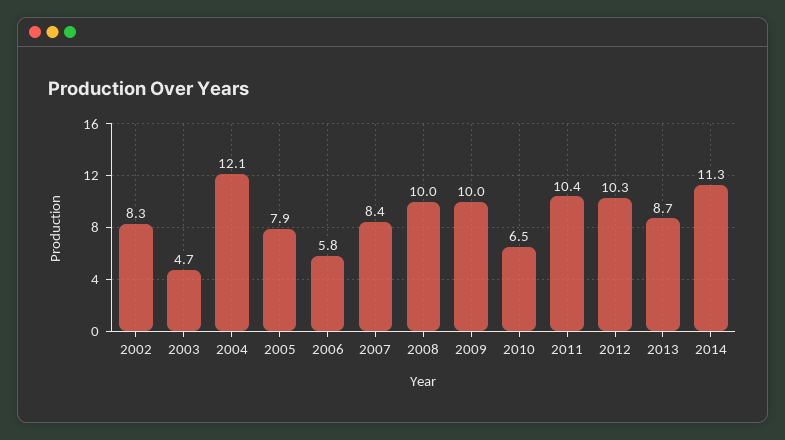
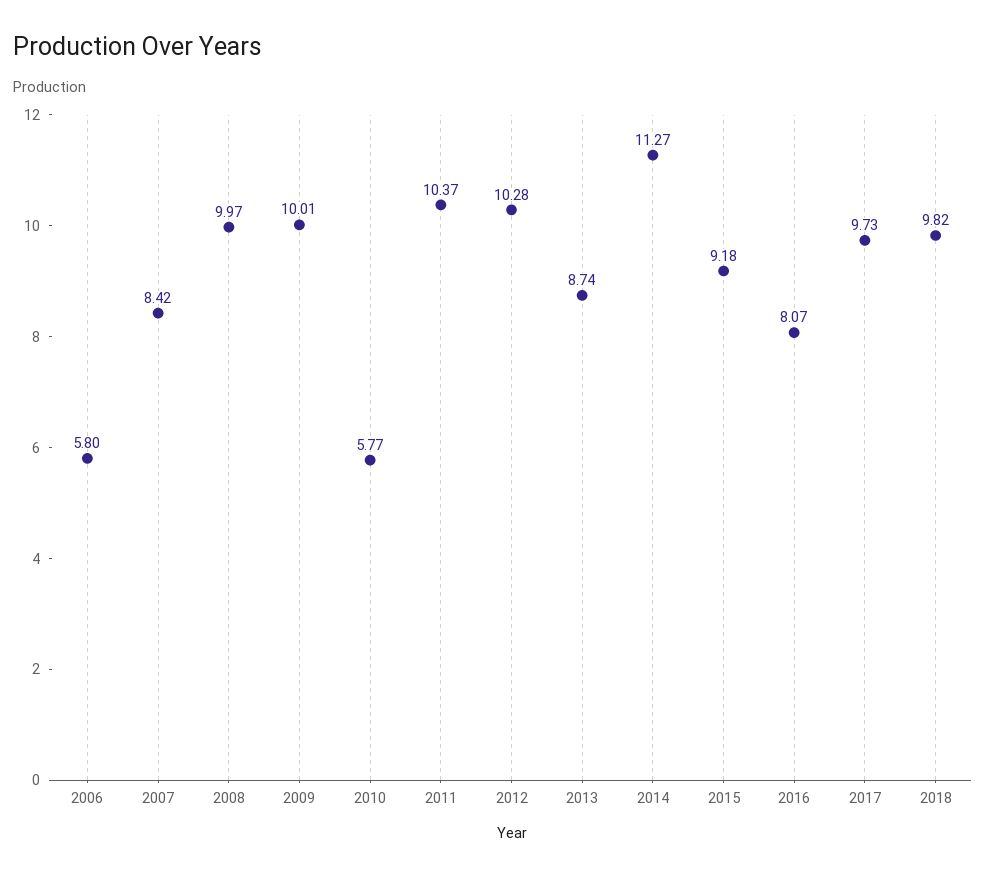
2002: 8.3 -> none
2003: 4.7 -> none
2004: 12.1 -> none
2005: 7.9 -> none
2010: 6.5 -> 5.77
2015: none -> 9.18
2016: none -> 8.07
2017: none -> 9.73
2018: none -> 9.82

